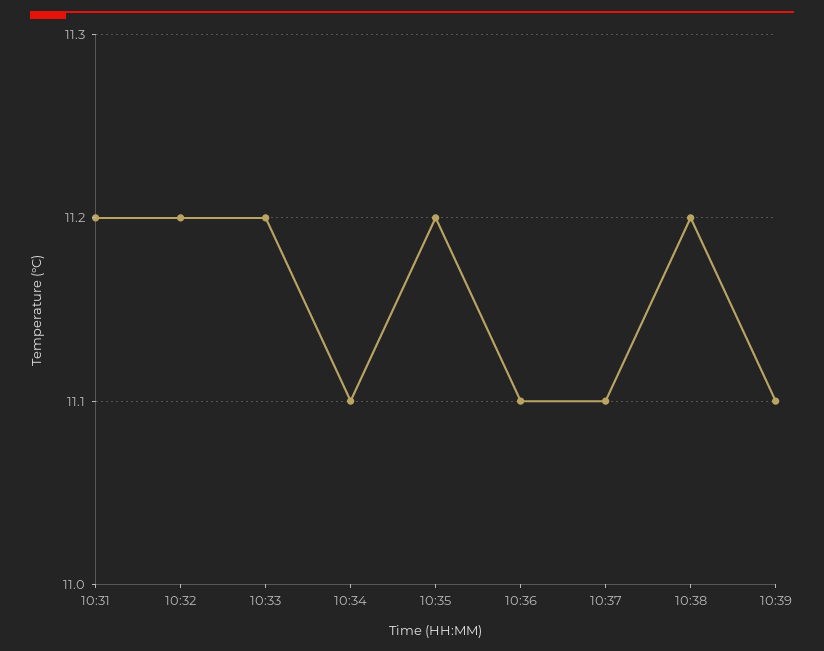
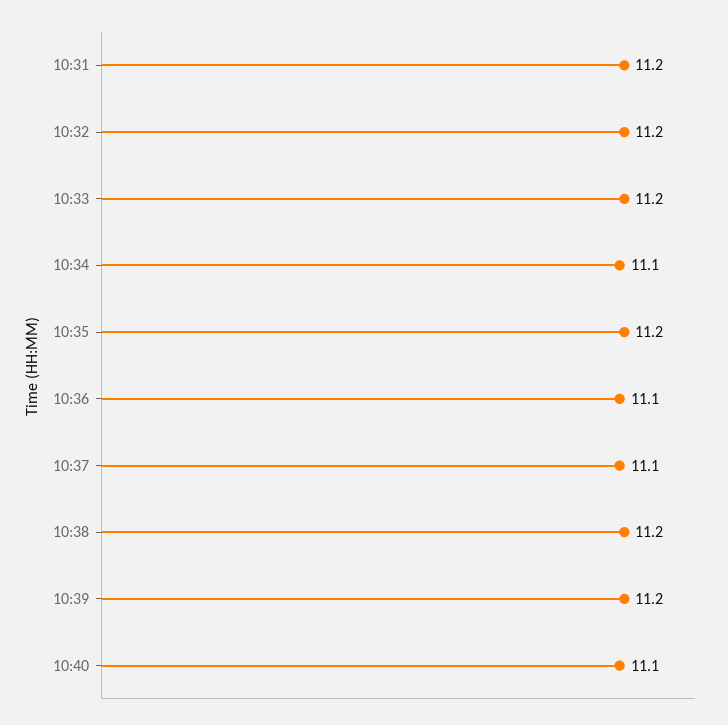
10:39: 11.1 -> 11.2
10:40: none -> 11.1

